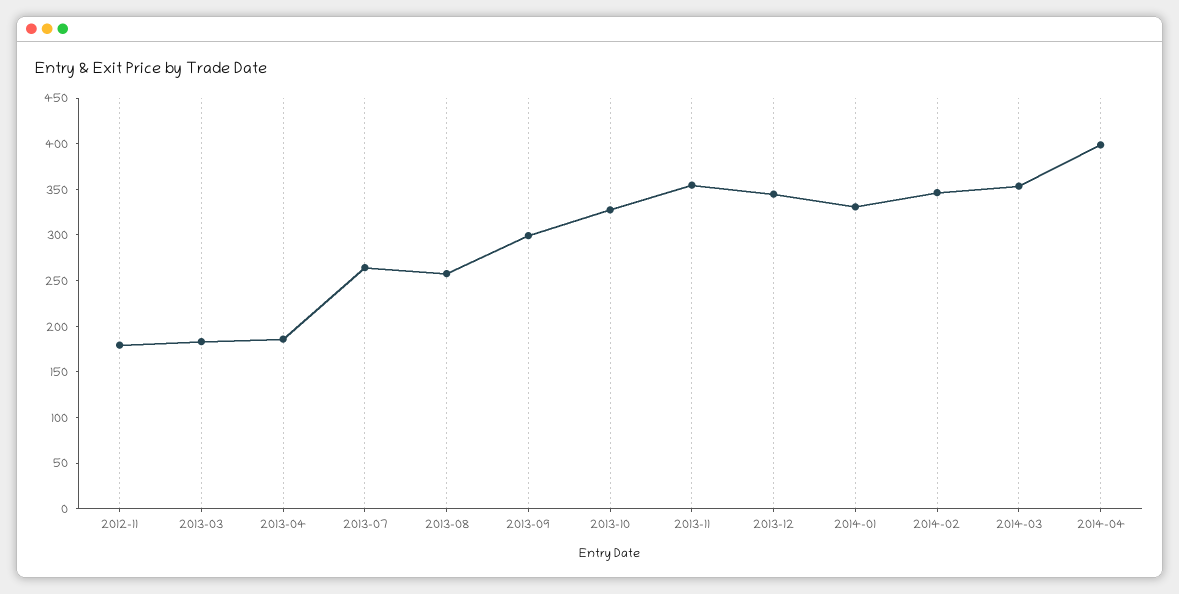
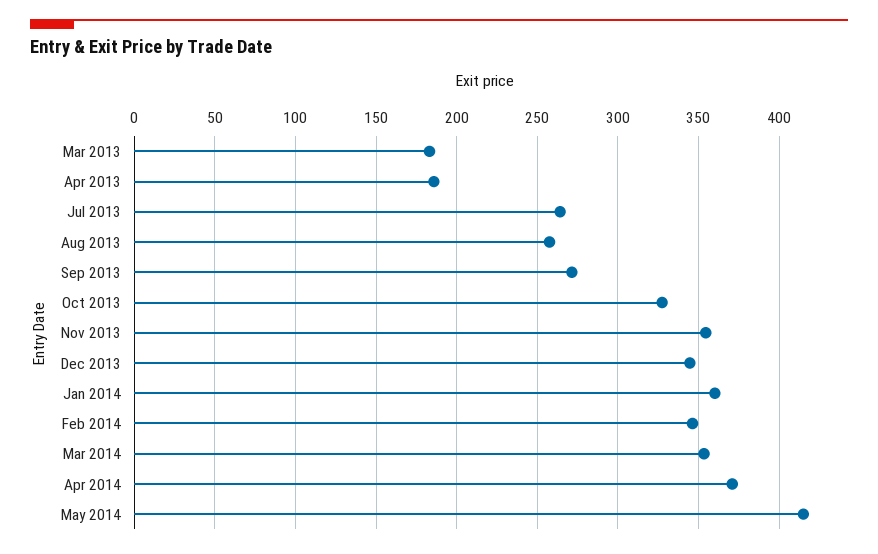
2012-11: 180 -> none
2013-09: 300 -> 270
2014-01: 330 -> 360
2014-04: 400 -> 370
May 2014: none -> 415

